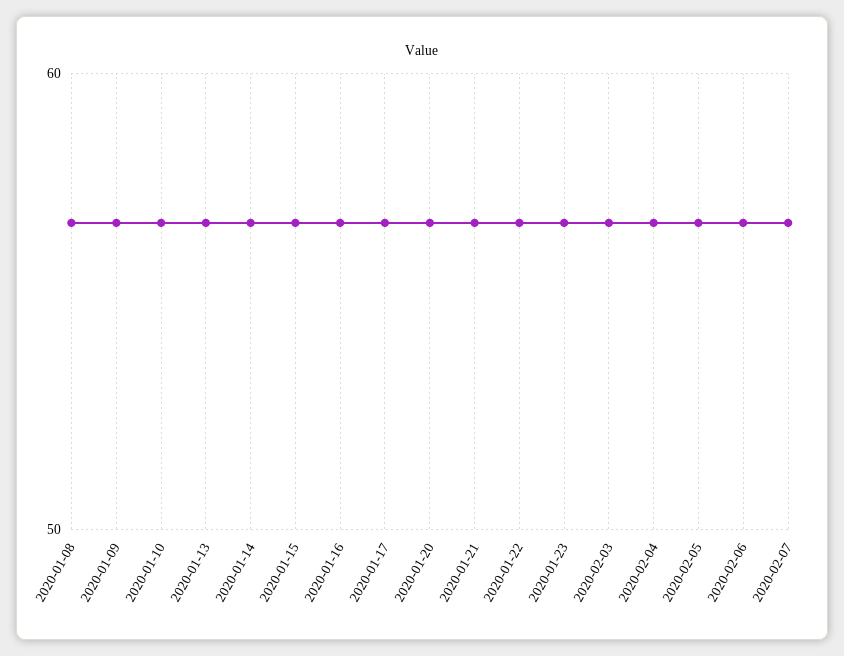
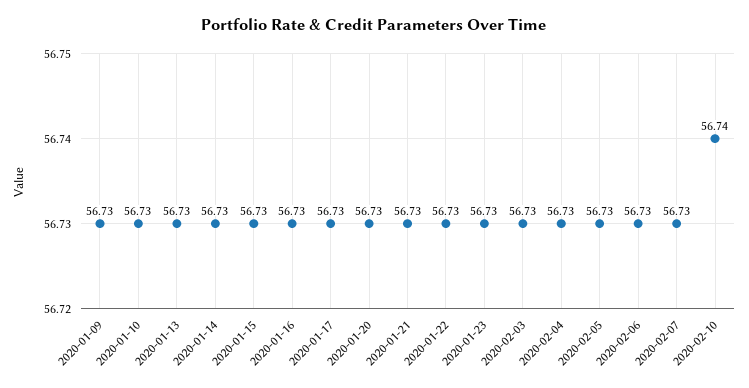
2020-01-08: 57 -> none
2020-02-10: none -> 56.74

